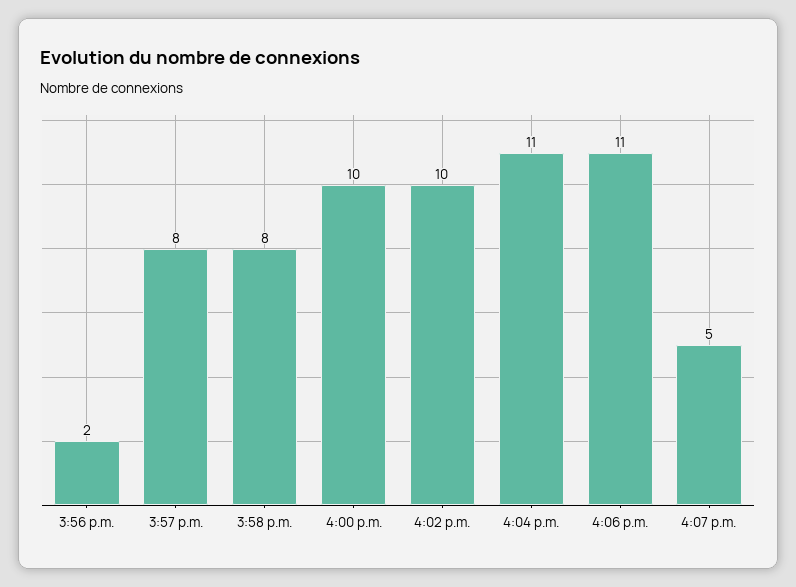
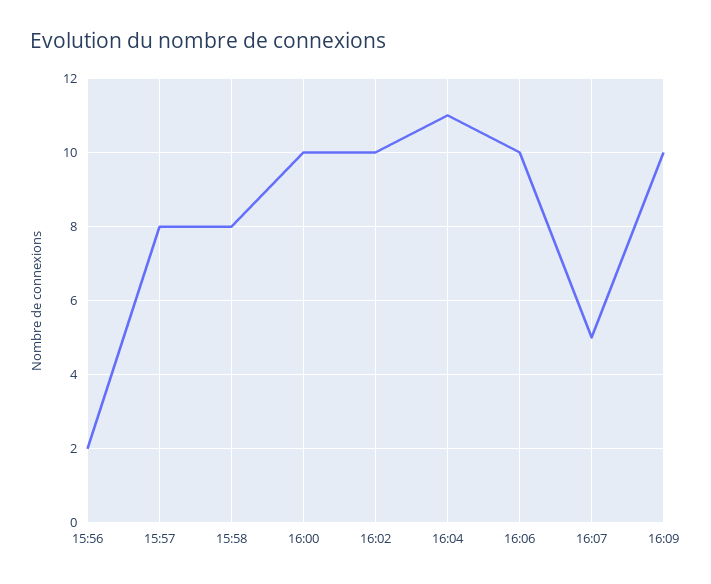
4:06 p.m.: 11 -> 10
16:09: none -> 10

